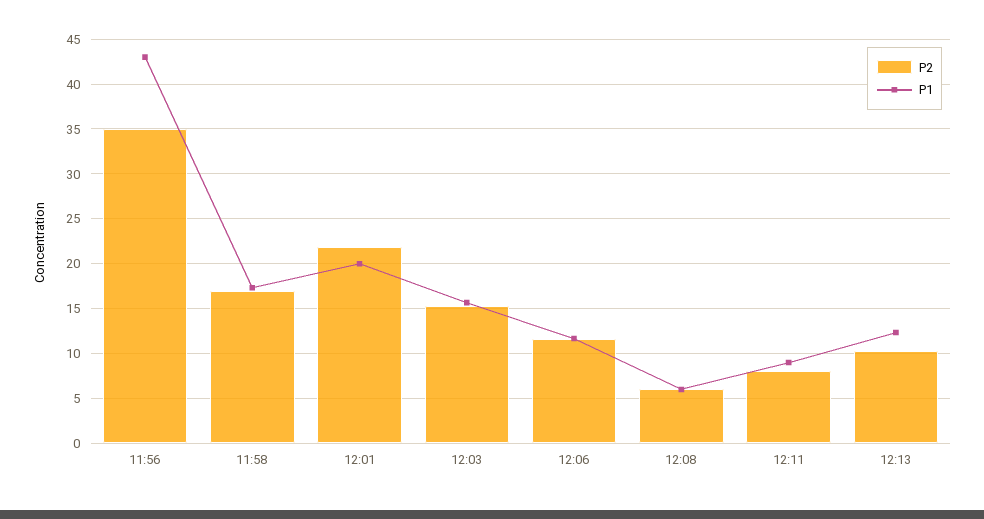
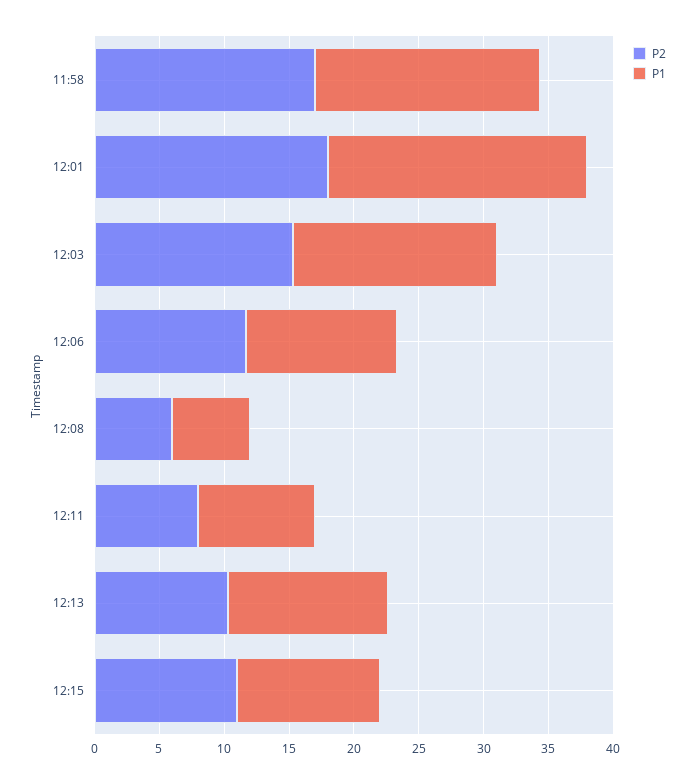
P2, 11:56: 35 -> none
P1, 11:56: 43 -> none
P2, 12:01: 22 -> 18
P2, 12:15: none -> 11
P1, 12:15: none -> 11

